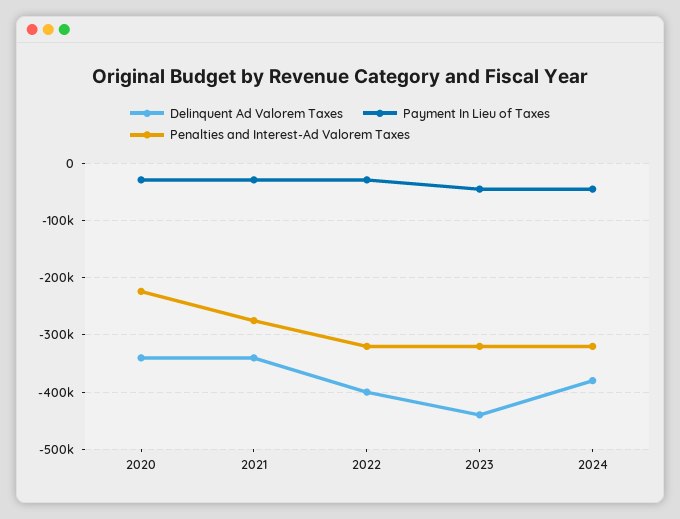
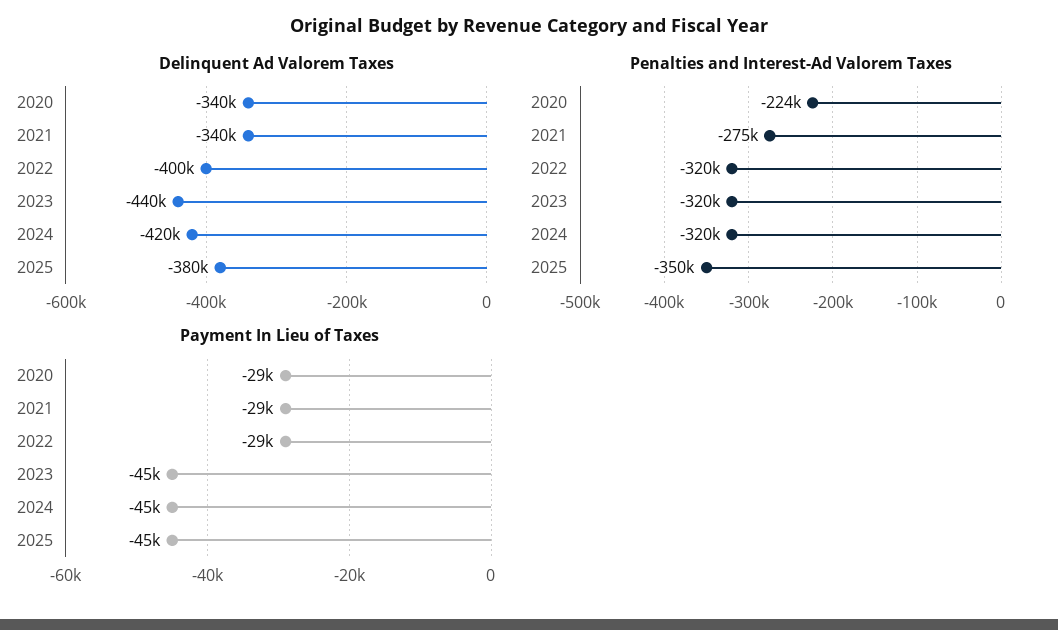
Delinquent Ad Valorem Taxes, 2024: -380000 -> -420000
Delinquent Ad Valorem Taxes, 2025: none -> -380000
Penalties and Interest-Ad Valorem Taxes, 2025: none -> -350000
Payment In Lieu of Taxes, 2025: none -> -45000

